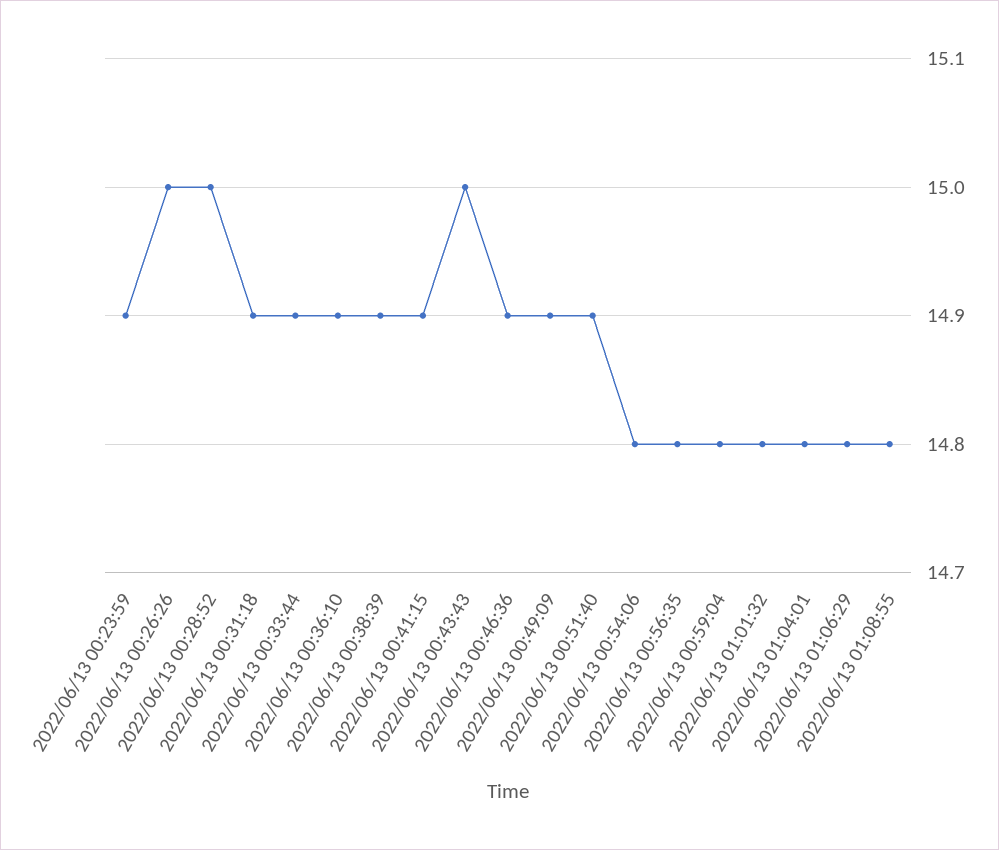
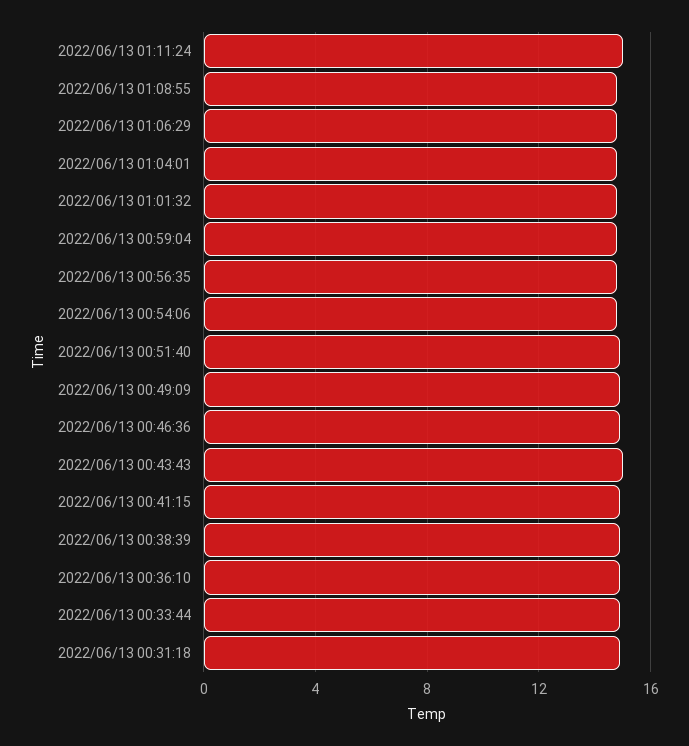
2022/06/13 00:23:59: 14.9 -> none
2022/06/13 00:26:26: 15 -> none
2022/06/13 00:28:52: 15 -> none
2022/06/13 01:11:24: none -> 15

